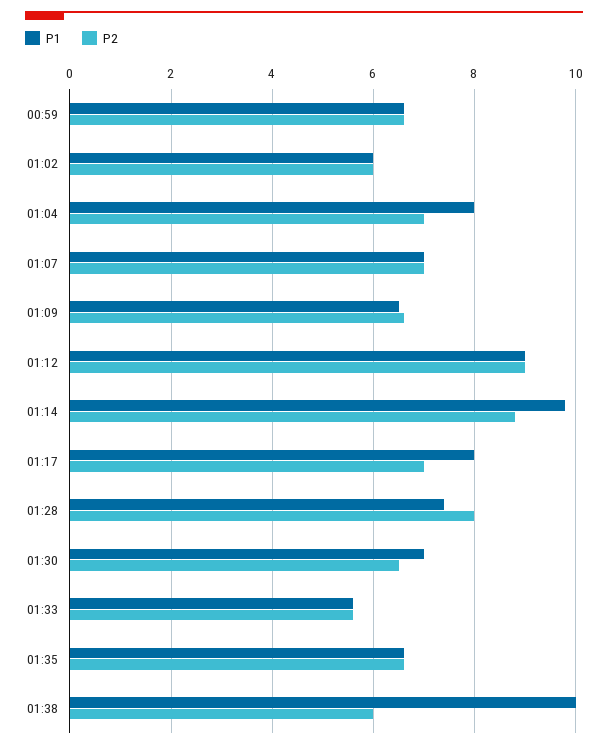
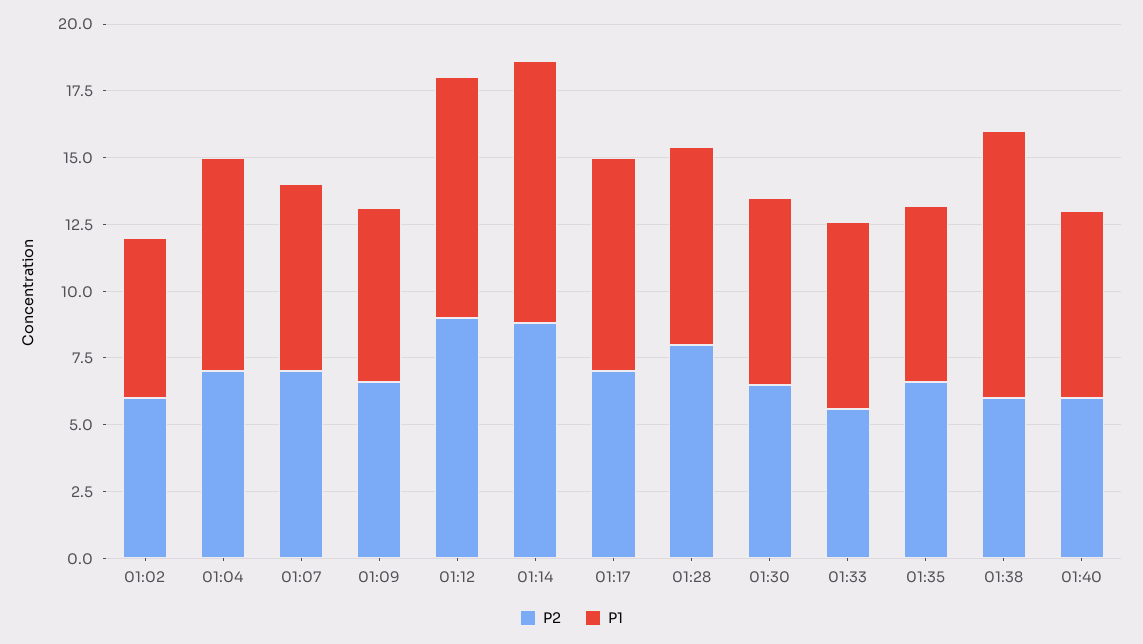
P1, 00:59: 6.5 -> none
P2, 00:59: 6.5 -> none
P1, 01:33: 5.5 -> 7
P2, 01:40: none -> 6
P1, 01:40: none -> 7

